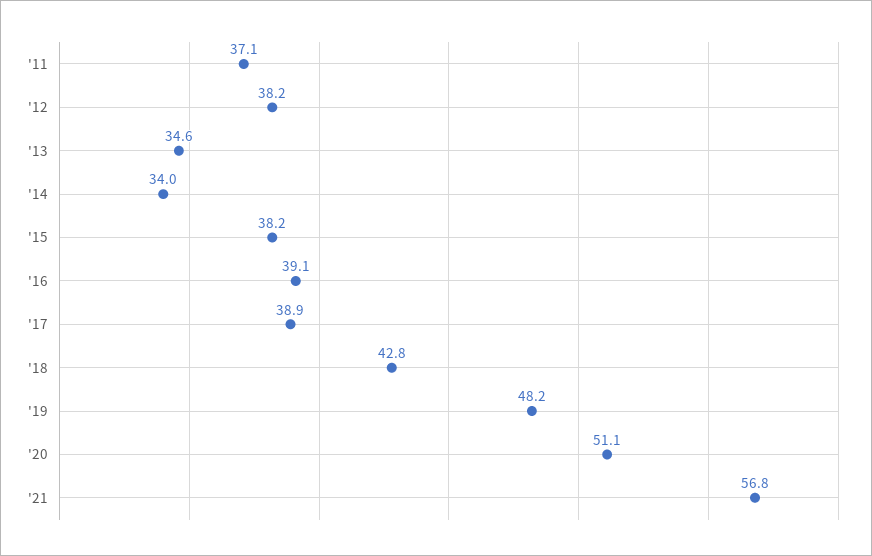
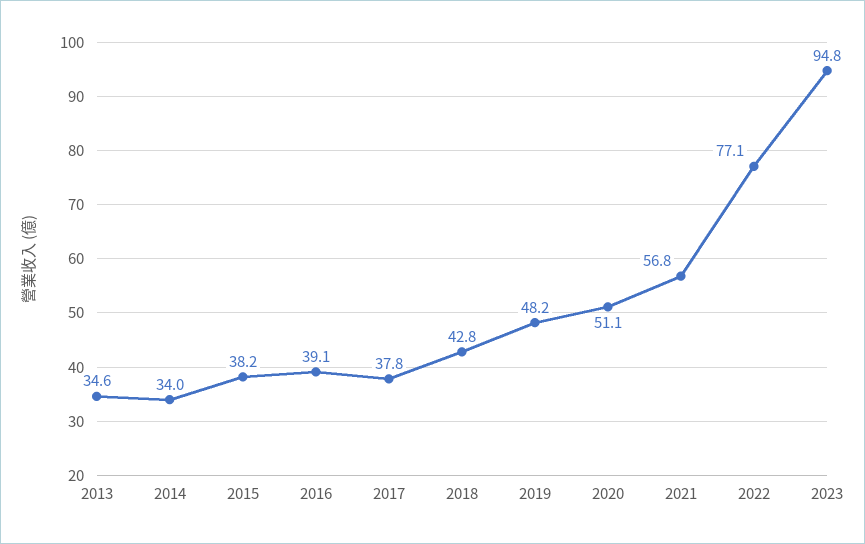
'11: 37.1 -> none
'12: 38.2 -> none
'17: 38.9 -> 37.8
2022: none -> 77.1
2023: none -> 94.8

